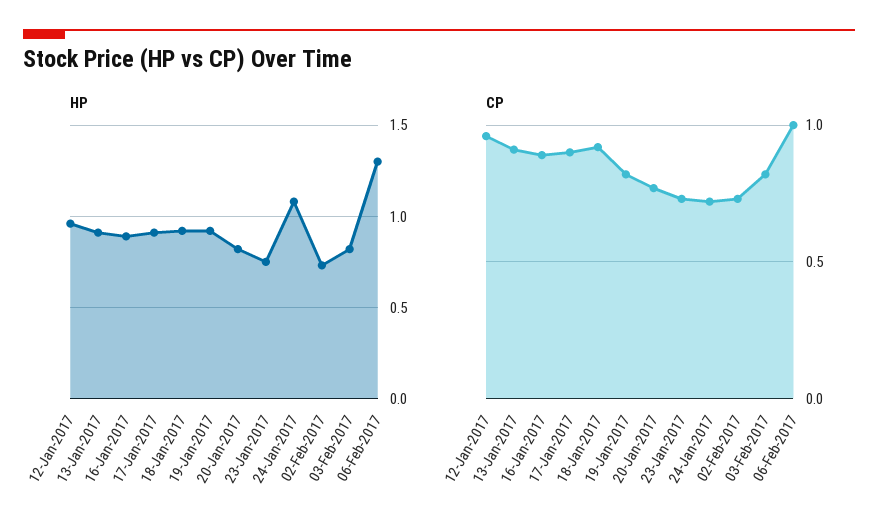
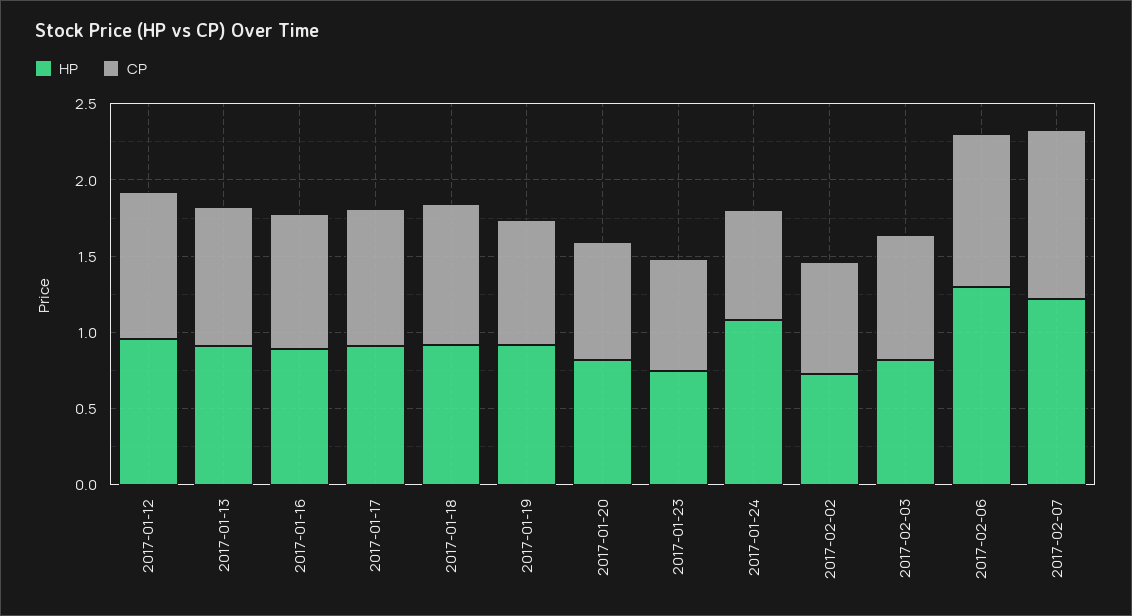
HP, 2017-02-07: none -> 1.2
CP, 2017-02-07: none -> 1.1

